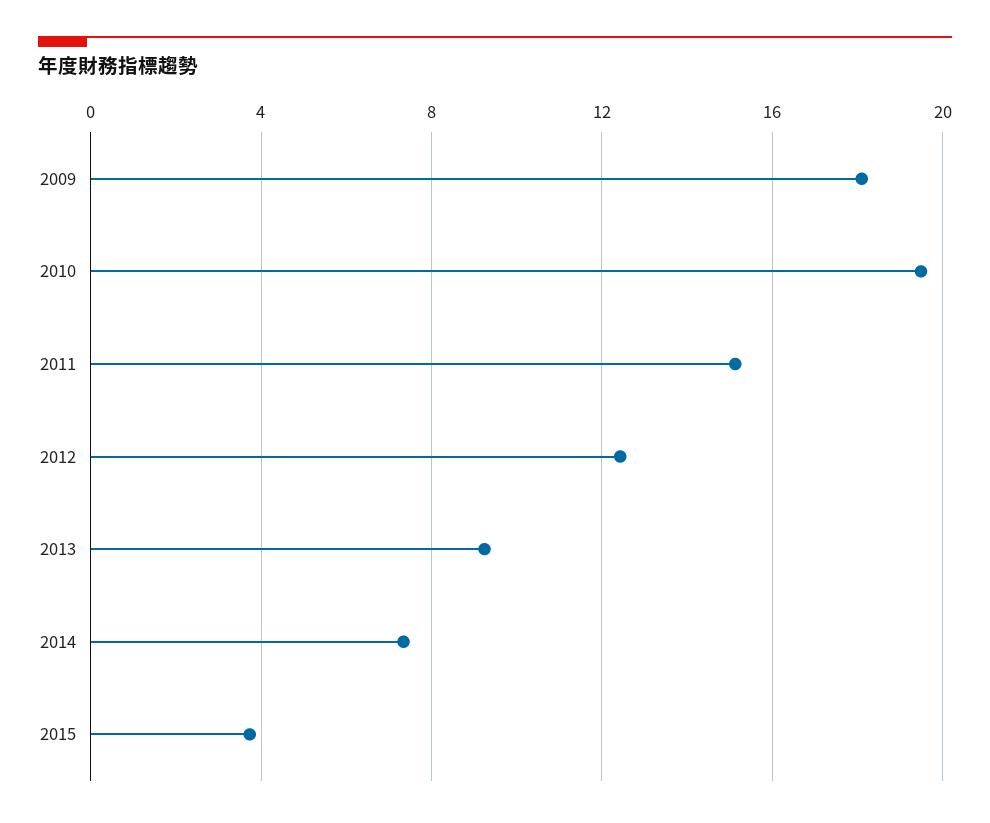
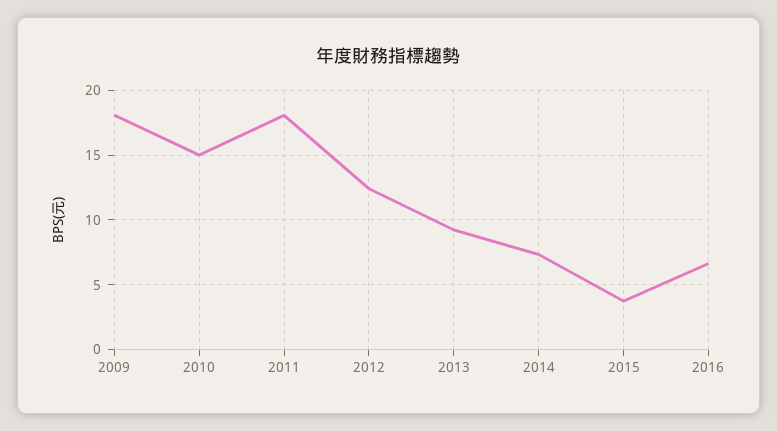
2010: 19.5 -> 15
2011: 15 -> 18
2016: none -> 6.5

